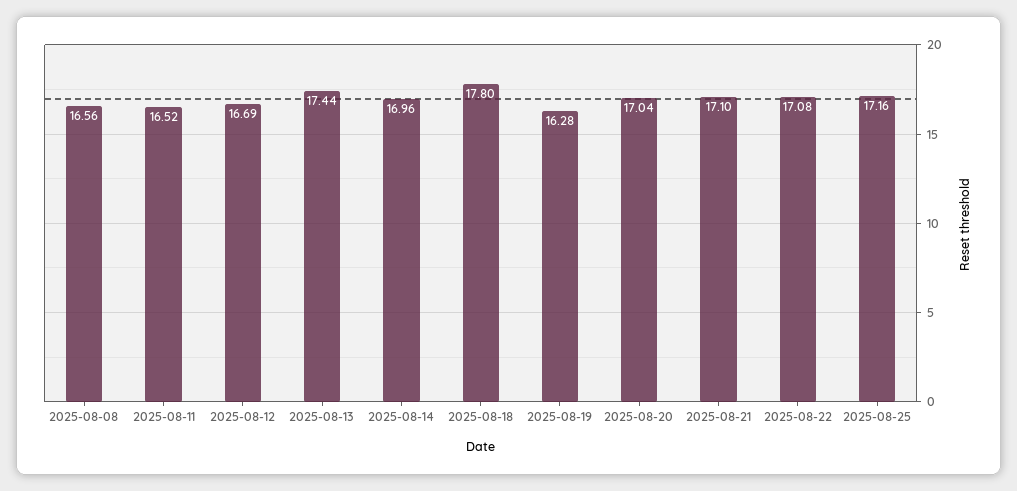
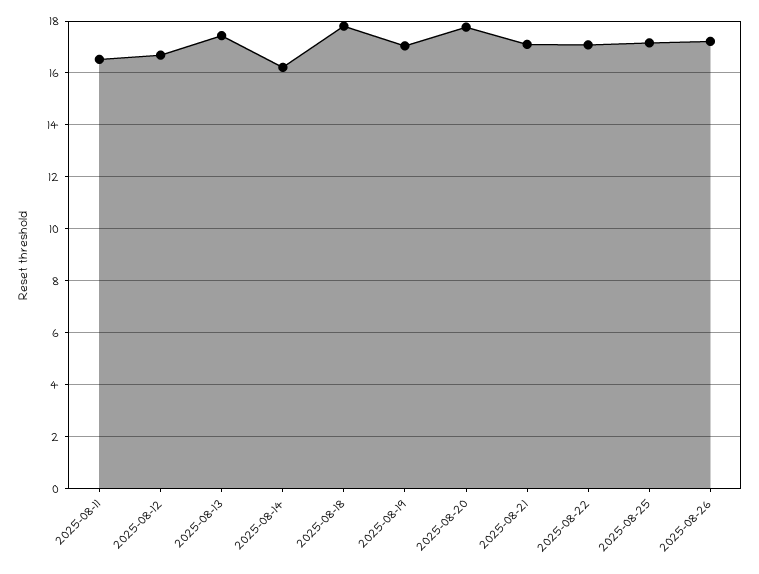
2025-08-08: 16.56 -> none
2025-08-14: 16.96 -> 16.25
2025-08-19: 16.28 -> 17
2025-08-20: 17.04 -> 17.75
2025-08-26: none -> 17.25

